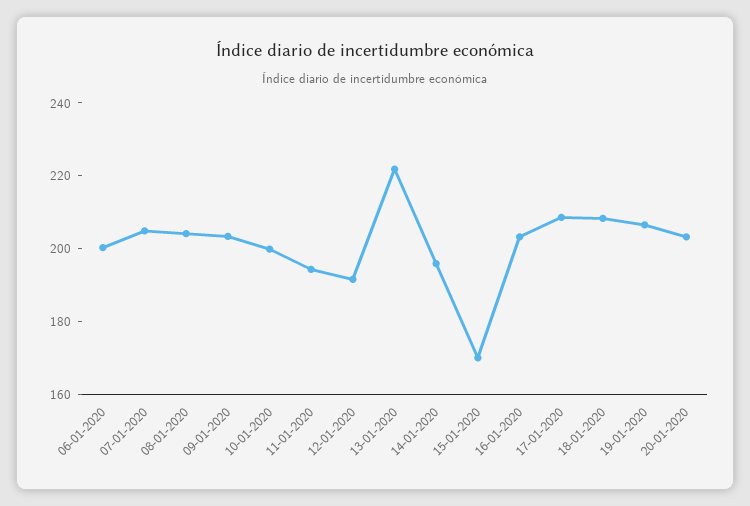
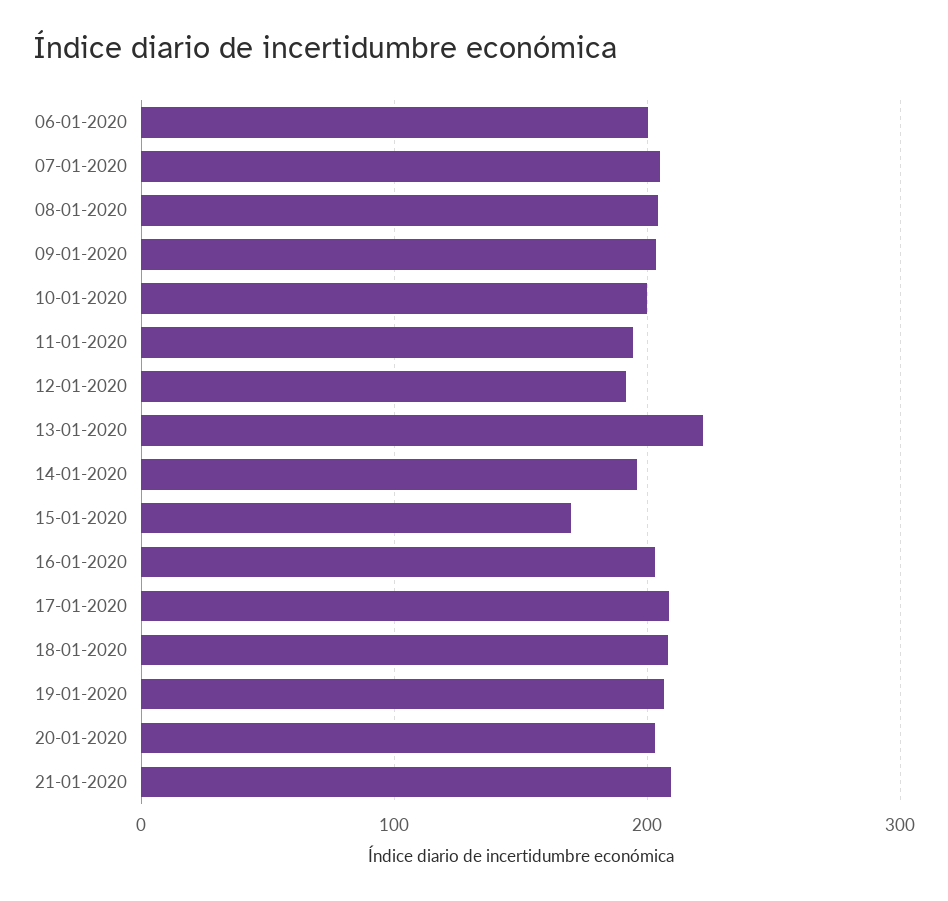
21-01-2020: none -> 210

